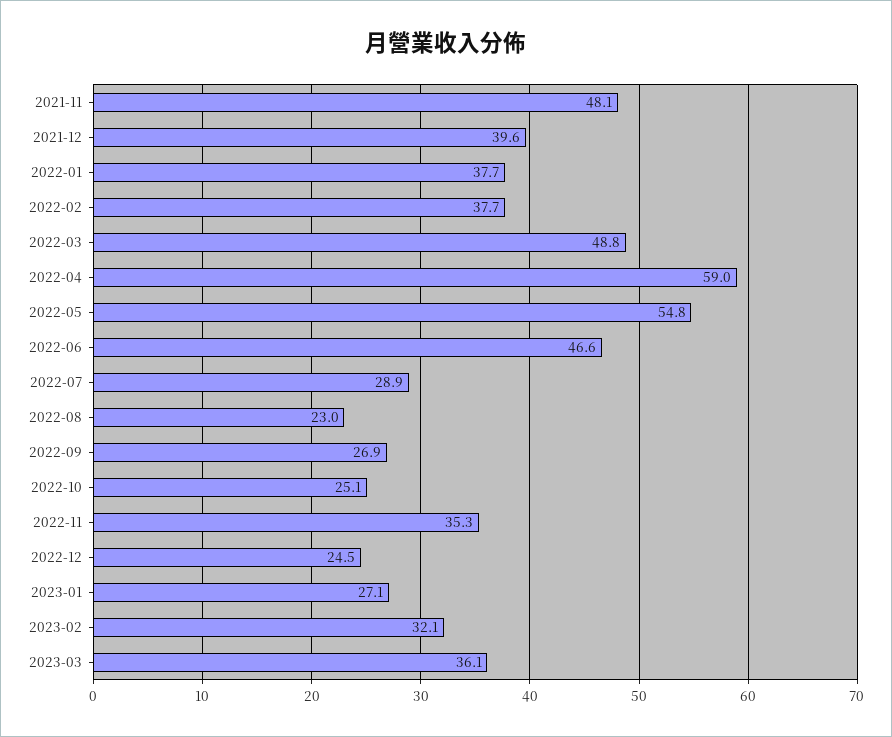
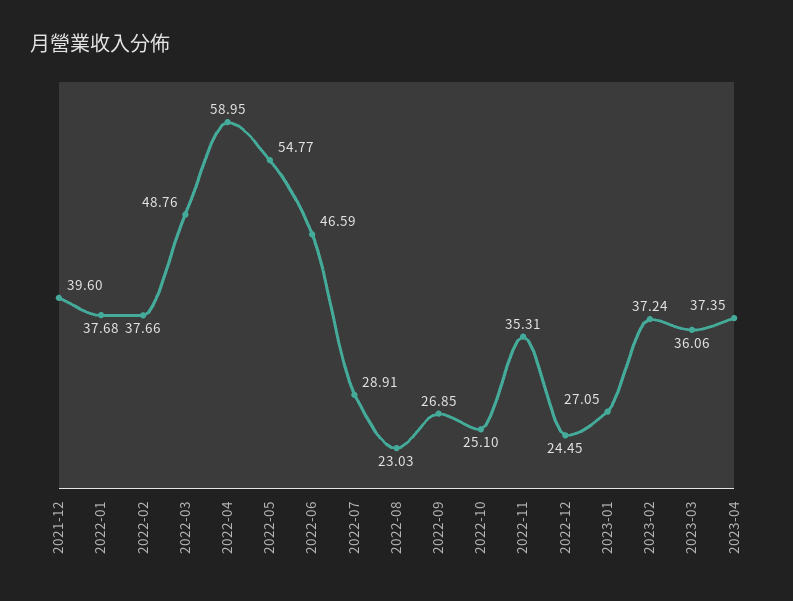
2021-11: 48.1 -> none
2023-02: 32.1 -> 37.24
2023-04: none -> 37.35

